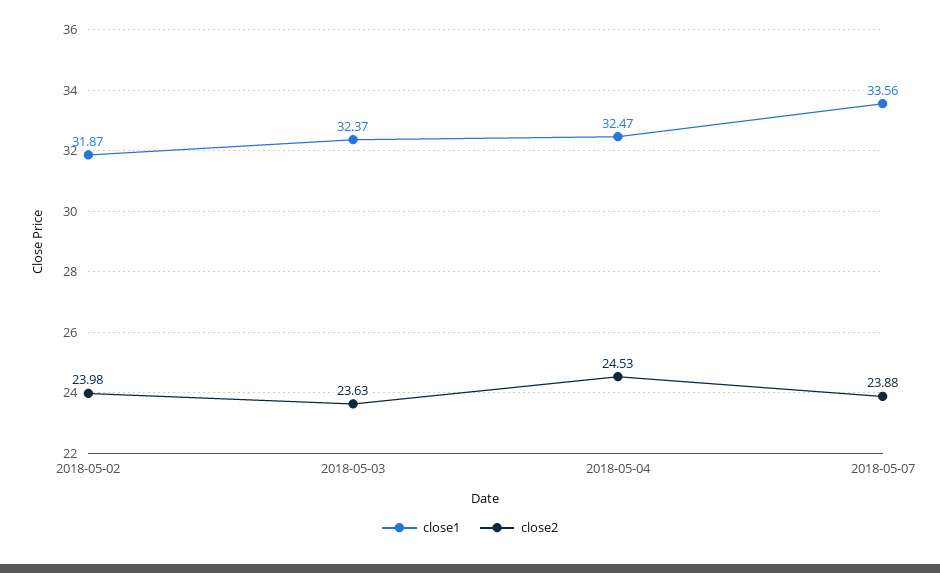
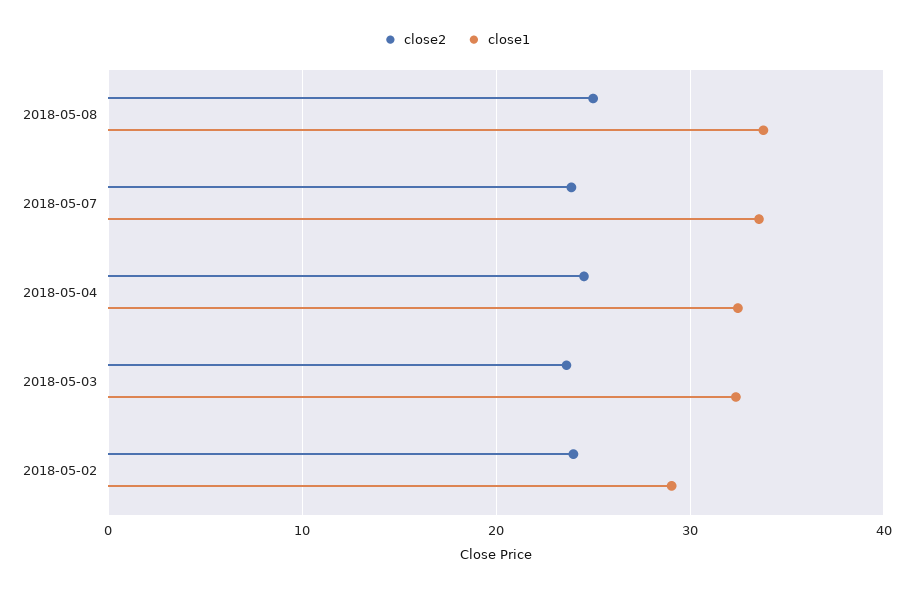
close1, 2018-05-02: 31.87 -> 29
close2, 2018-05-08: none -> 25
close1, 2018-05-08: none -> 34

